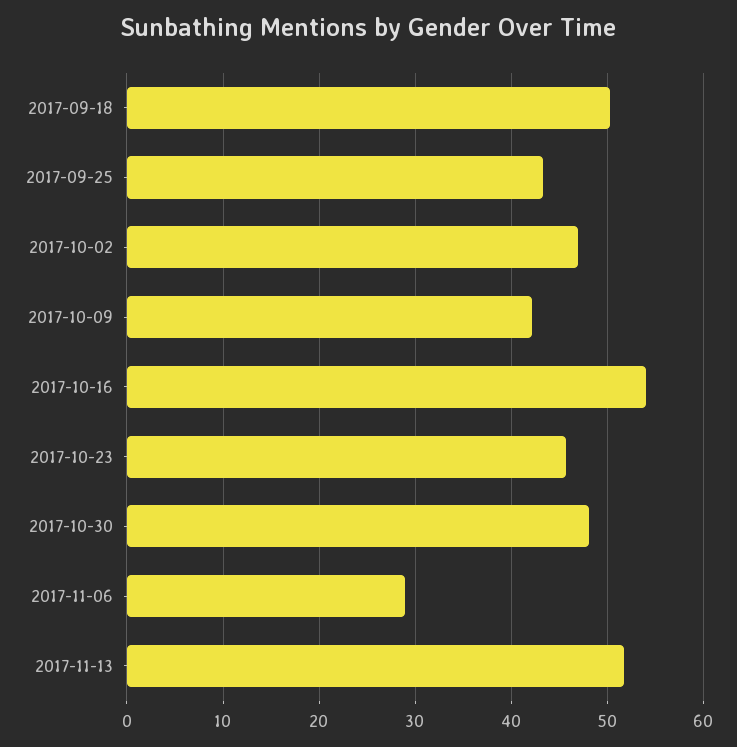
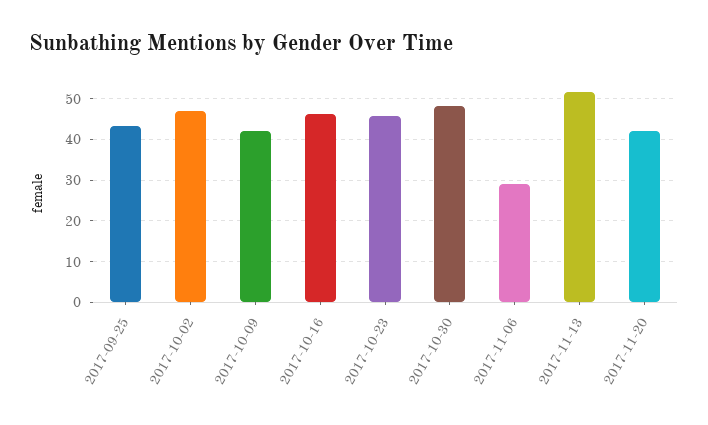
2017-09-18: 50 -> none
2017-10-16: 54 -> 46
2017-11-20: none -> 42

